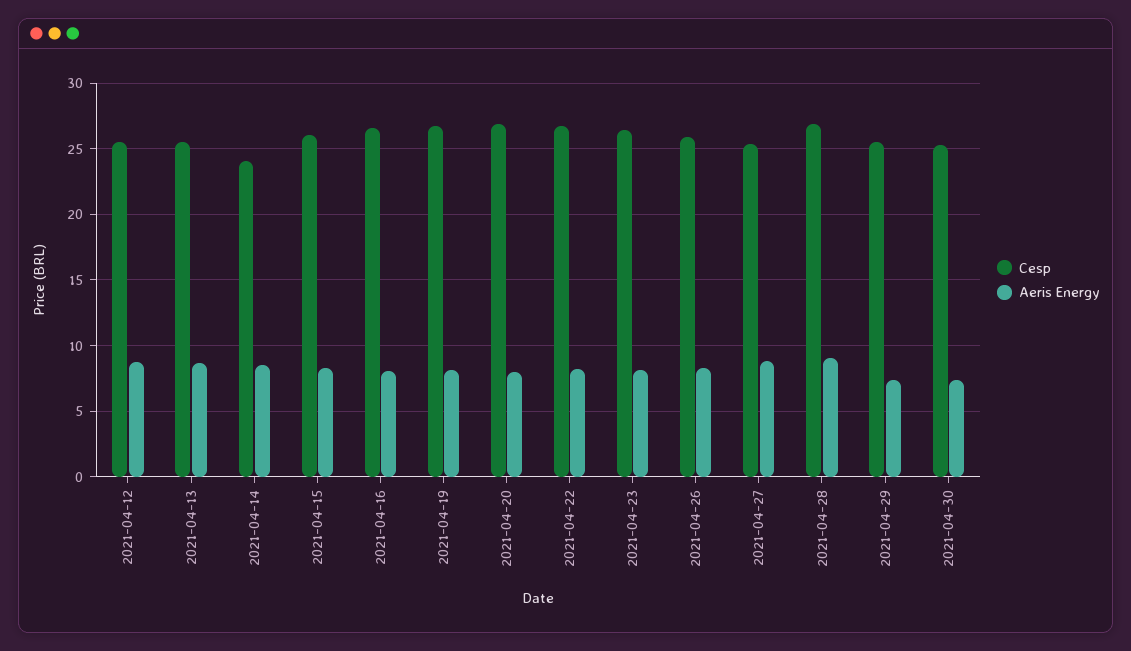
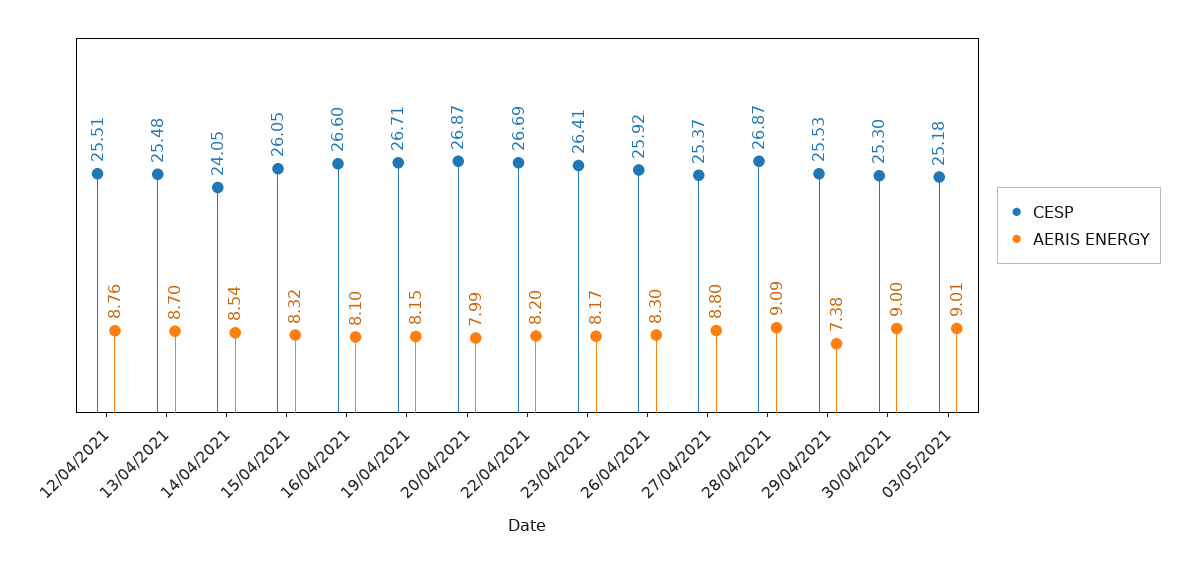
Aeris Energy, 2021-04-30: 7.5 -> 9
Cesp, 03/05/2021: none -> 25.18
Aeris Energy, 03/05/2021: none -> 9.01

